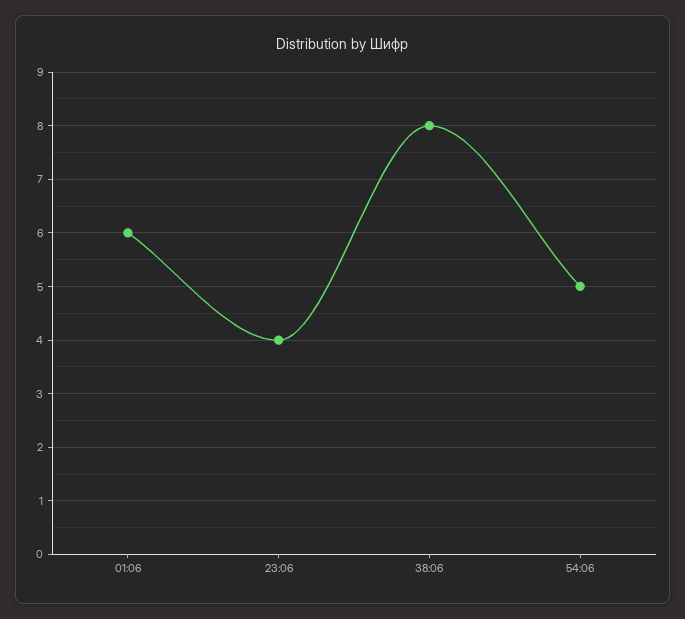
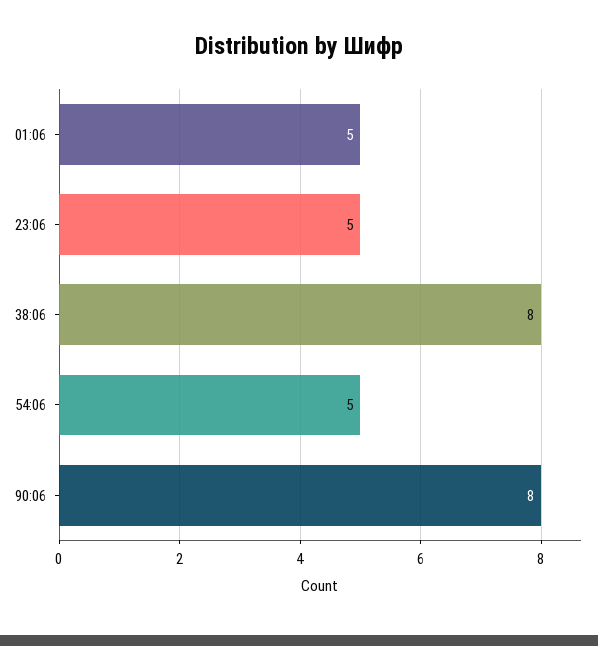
01:06: 6 -> 5
23:06: 4 -> 5
90:06: none -> 8

